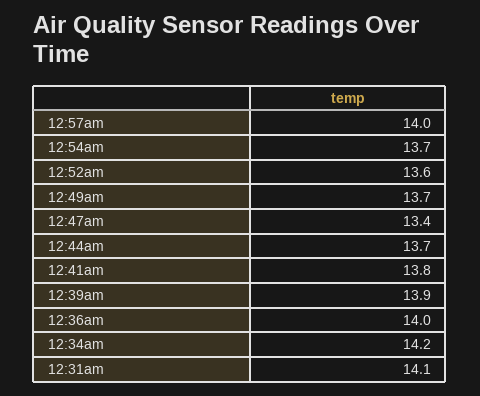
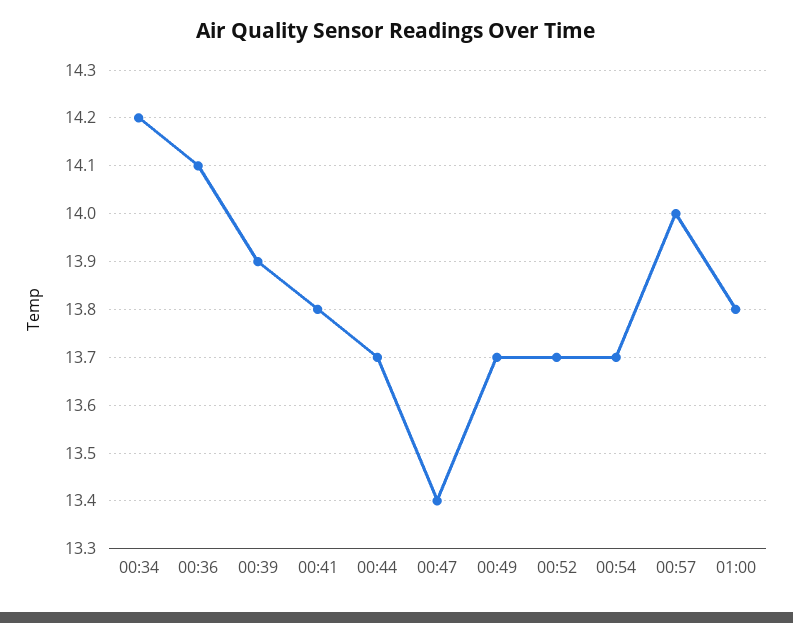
12:52am: 13.6 -> 13.7
12:36am: 14 -> 14.1
12:31am: 14.1 -> none
01:00: none -> 13.8

